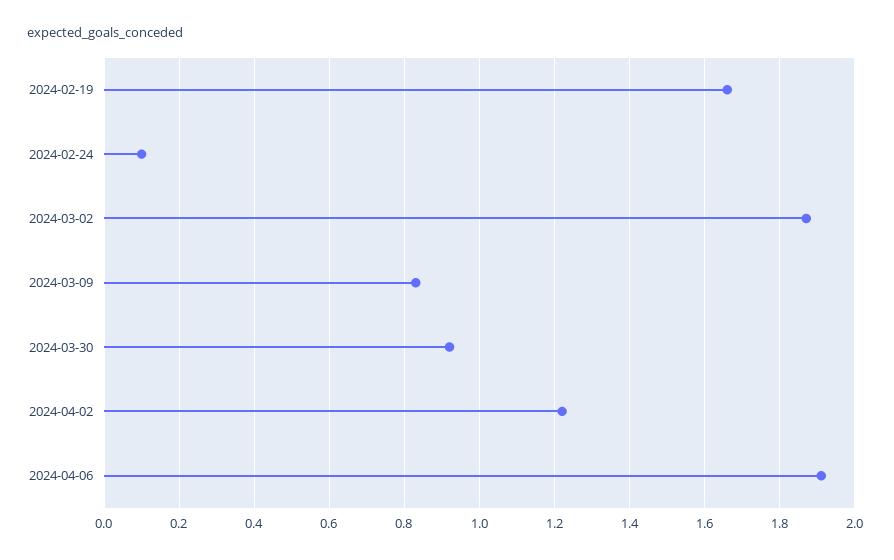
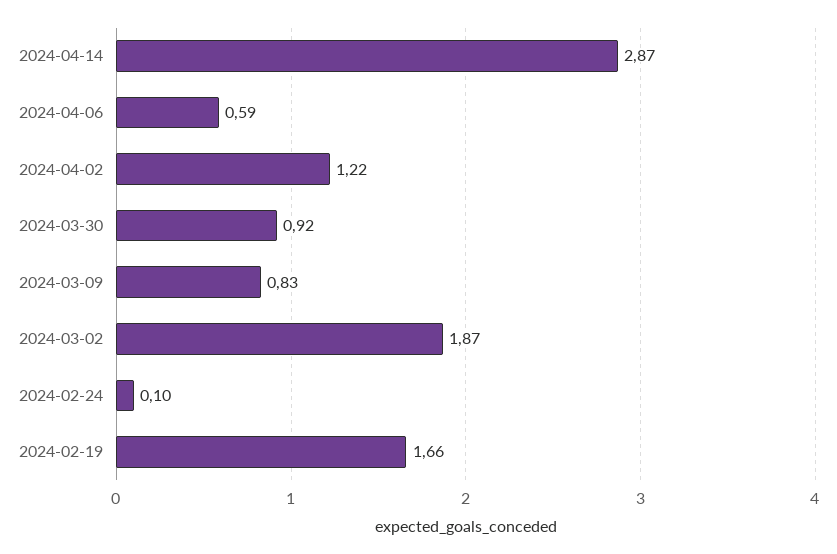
2024-04-06: 1.9 -> 0.59
2024-04-14: none -> 2.87

